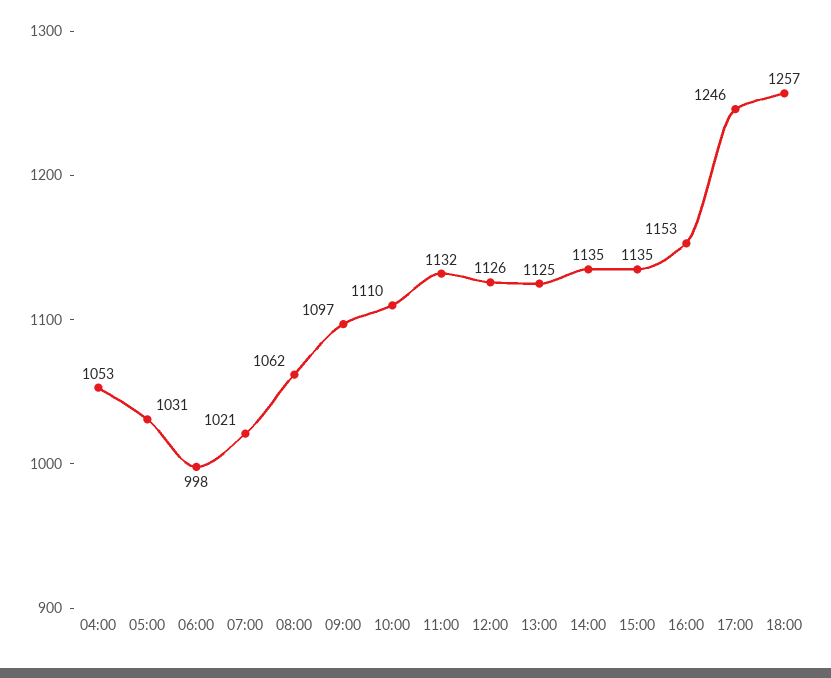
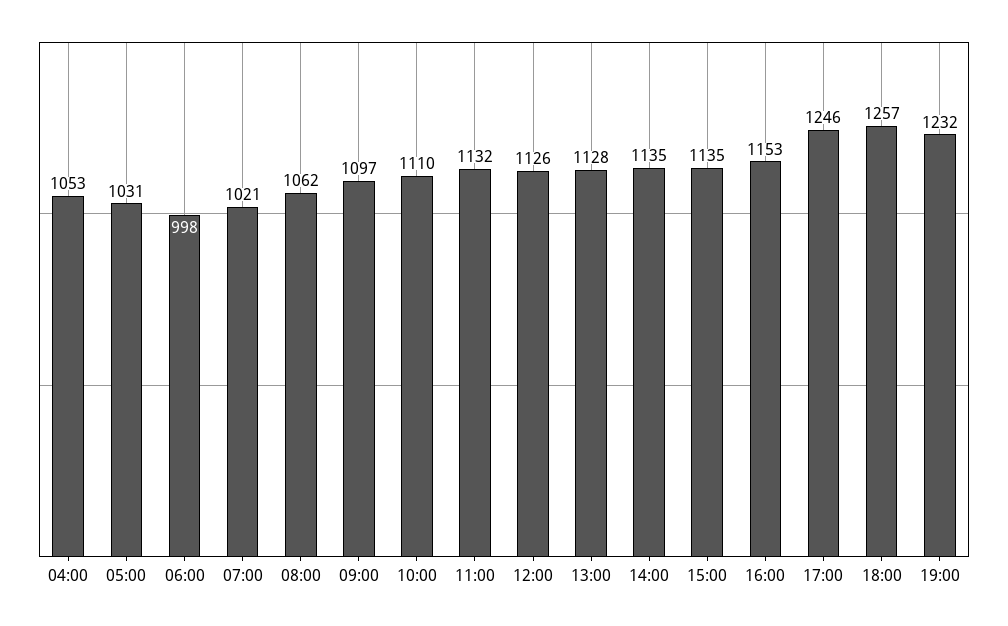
13:00: 1125 -> 1128
19:00: none -> 1232

